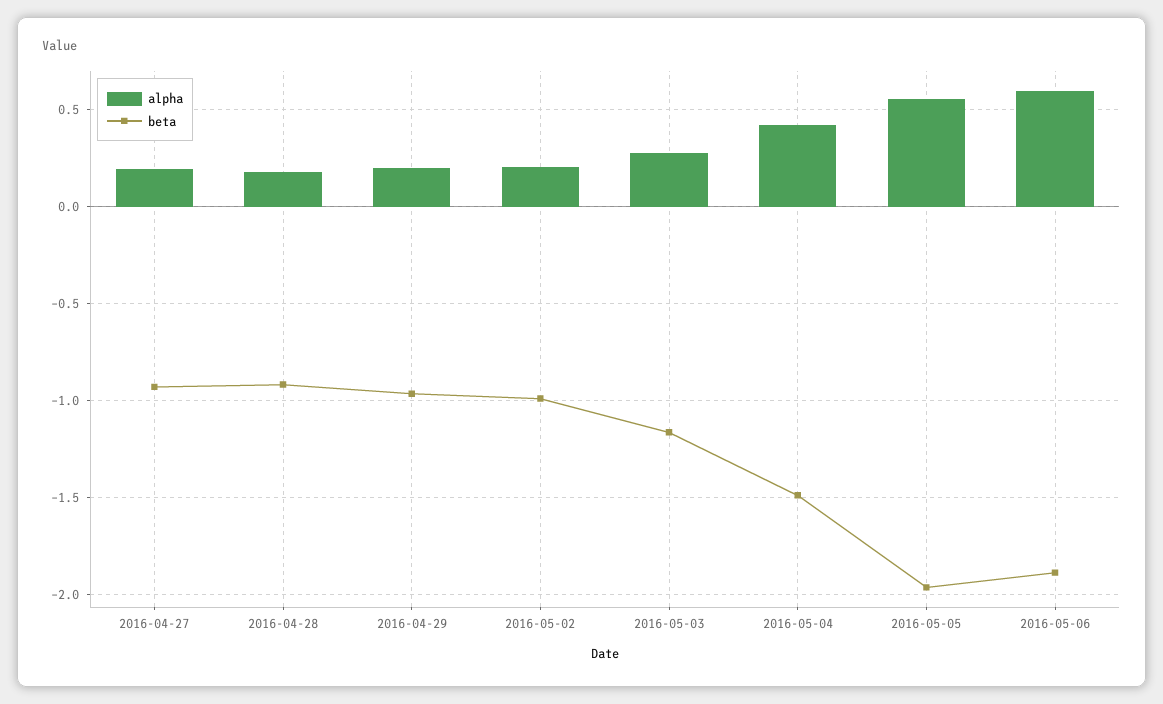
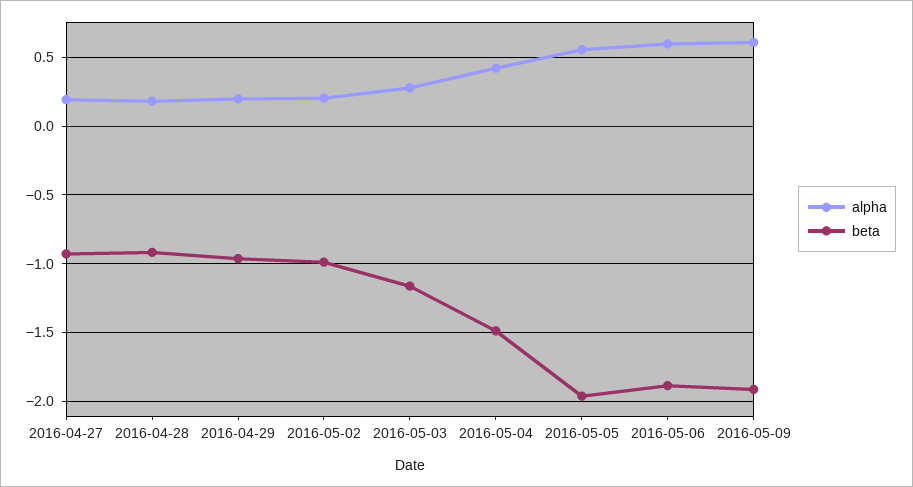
alpha, 2016-05-09: none -> 0.6
beta, 2016-05-09: none -> -1.9

